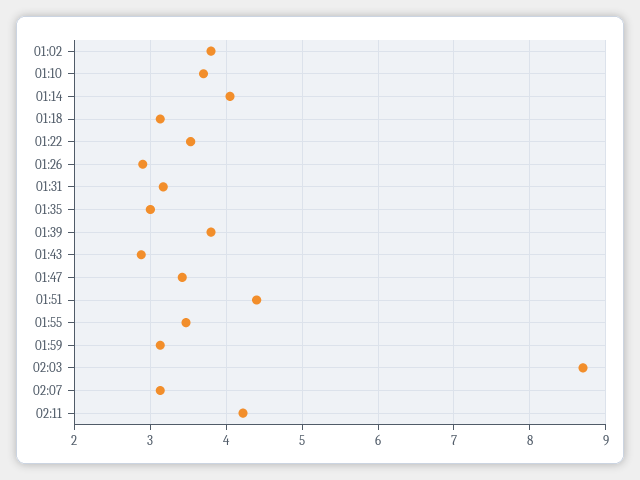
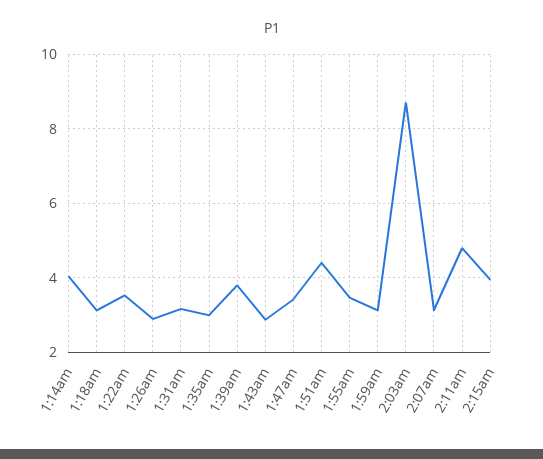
01:02: 3.8 -> none
01:10: 3.7 -> none
02:11: 4.2 -> 4.8
2:15am: none -> 4

